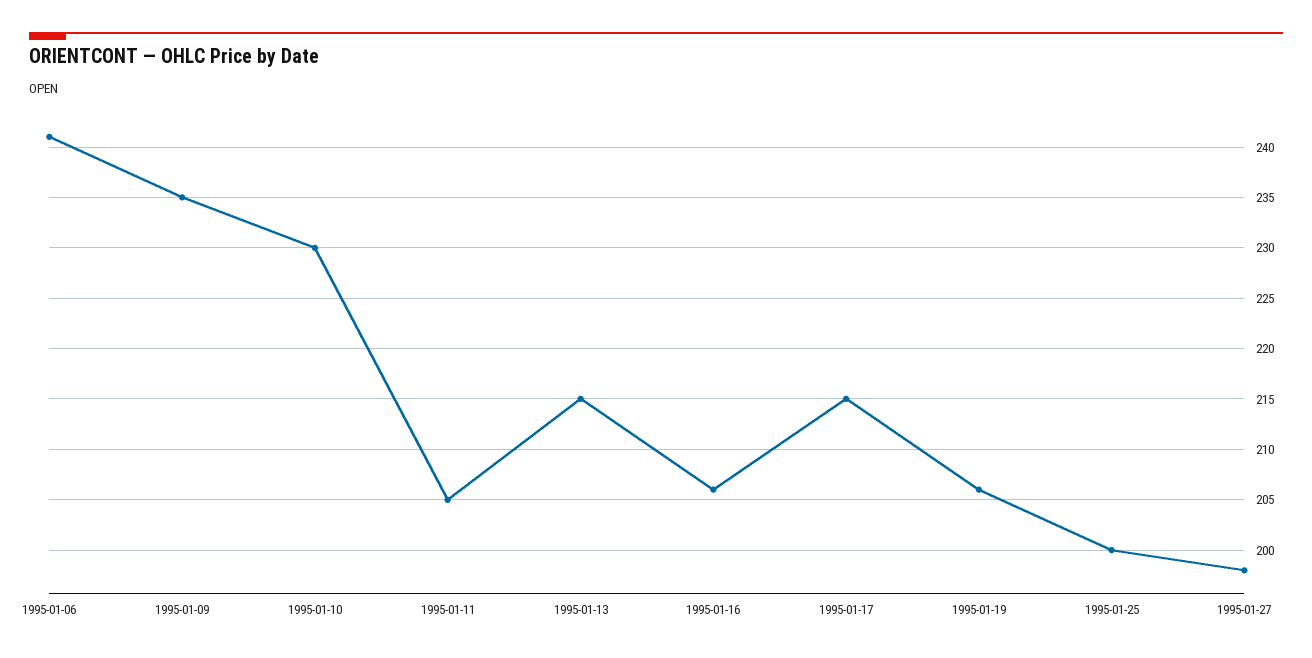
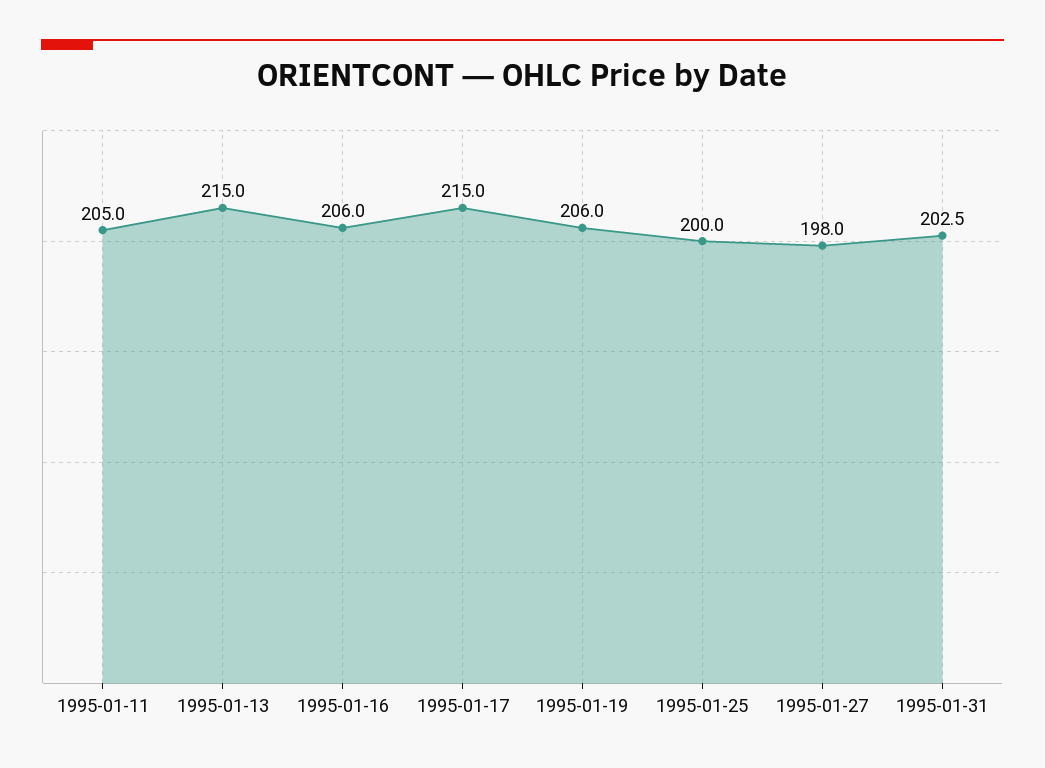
1995-01-06: 241 -> none
1995-01-09: 235 -> none
1995-01-10: 230 -> none
1995-01-31: none -> 202.5

